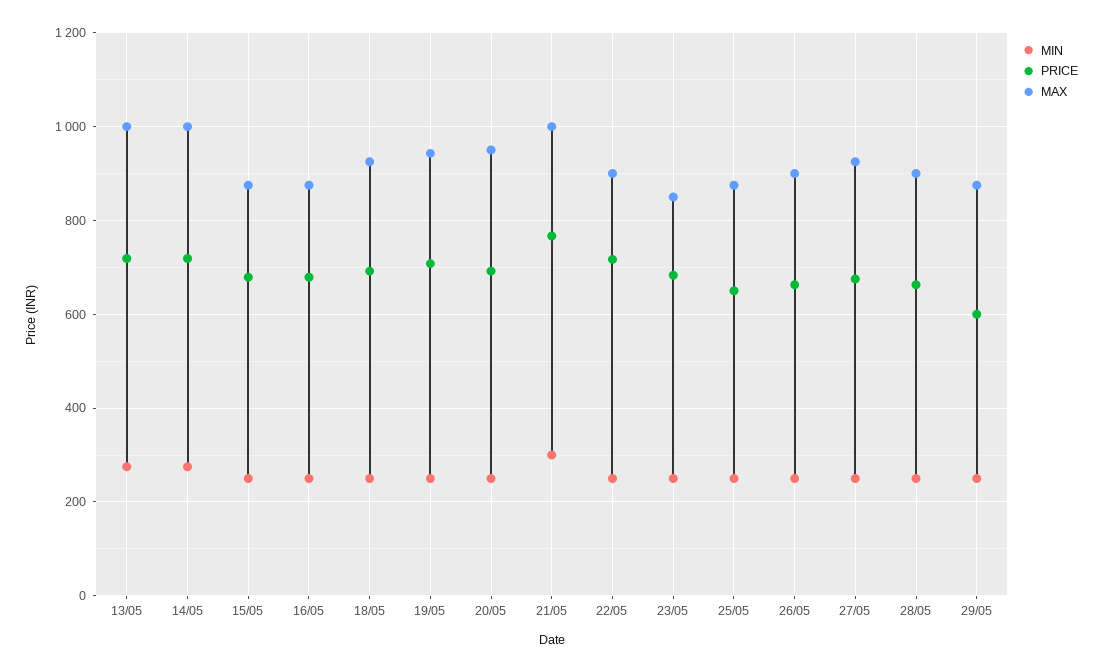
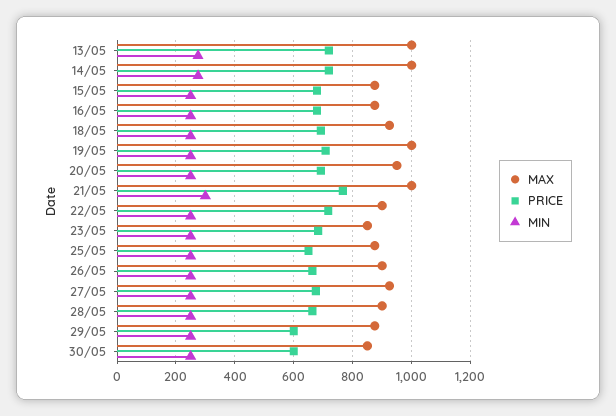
MAX, 19/05: 940 -> 1000
MAX, 30/05: none -> 850
PRICE, 30/05: none -> 600
MIN, 30/05: none -> 250

